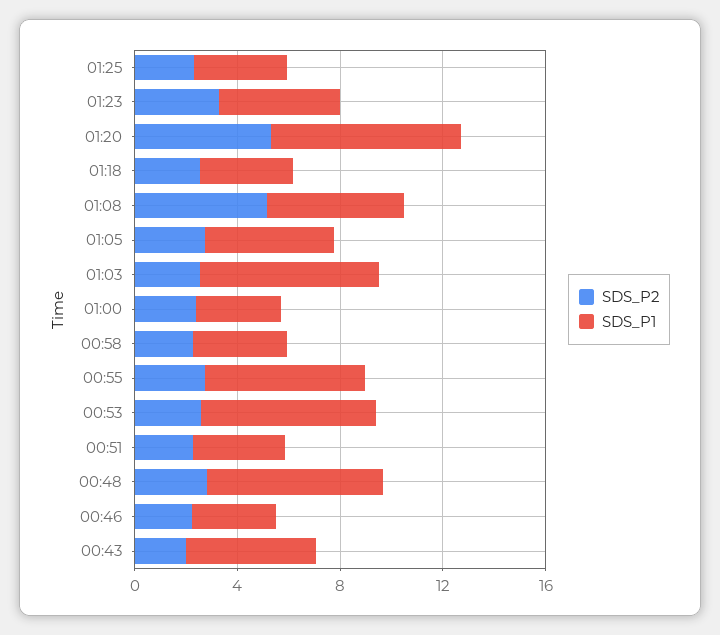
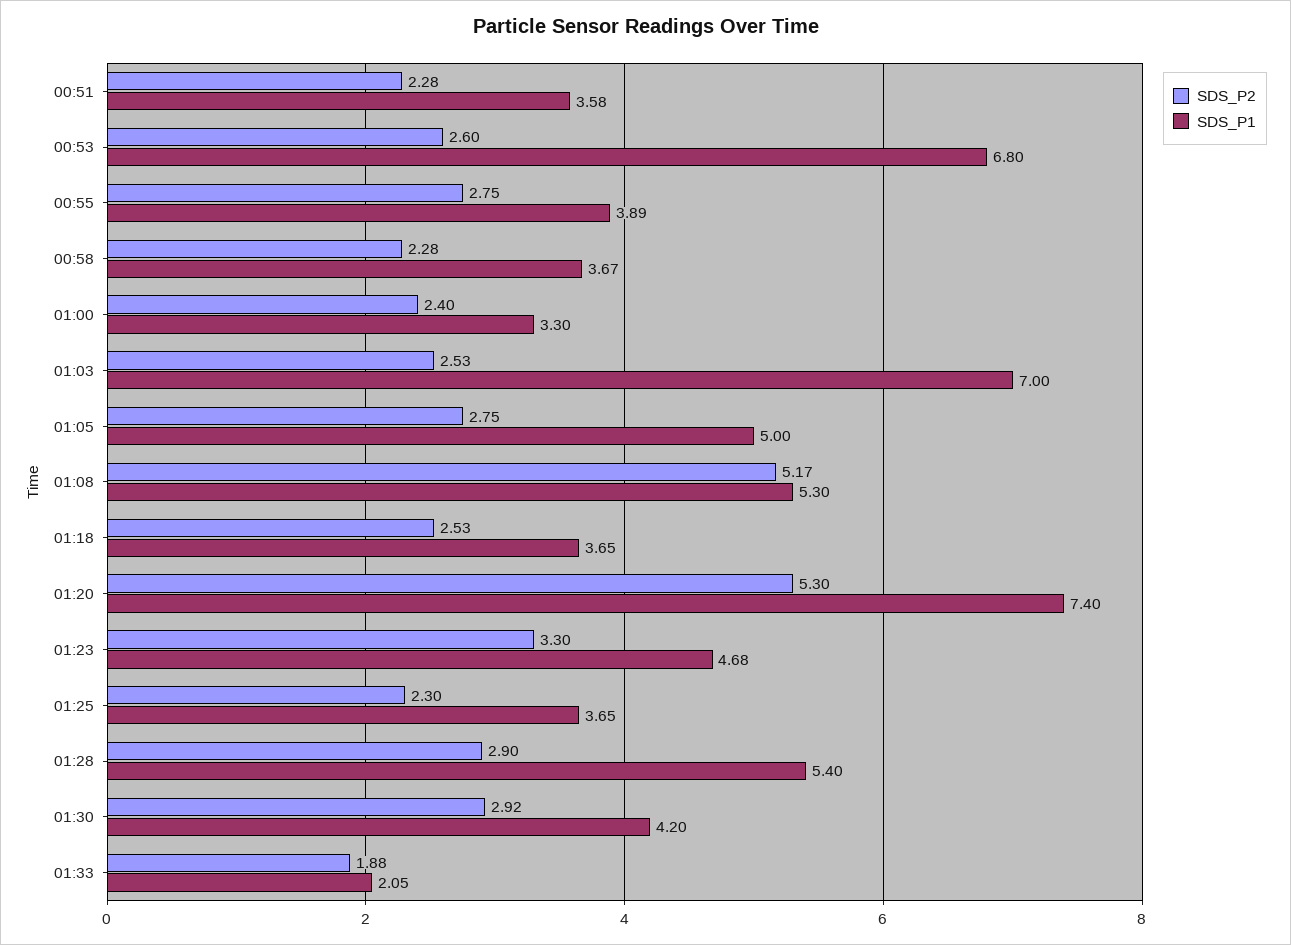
SDS_P1, 00:55: 6 -> 3.89
SDS_P2, 00:48: 3 -> none
SDS_P1, 00:48: 7 -> none
SDS_P2, 00:46: 2 -> none
SDS_P1, 00:46: 3 -> none
SDS_P2, 00:43: 2 -> none
SDS_P1, 00:43: 5 -> none
SDS_P2, 01:28: none -> 2.9
SDS_P1, 01:28: none -> 5.4
SDS_P2, 01:30: none -> 2.92
SDS_P1, 01:30: none -> 4.2
SDS_P2, 01:33: none -> 1.88
SDS_P1, 01:33: none -> 2.05

